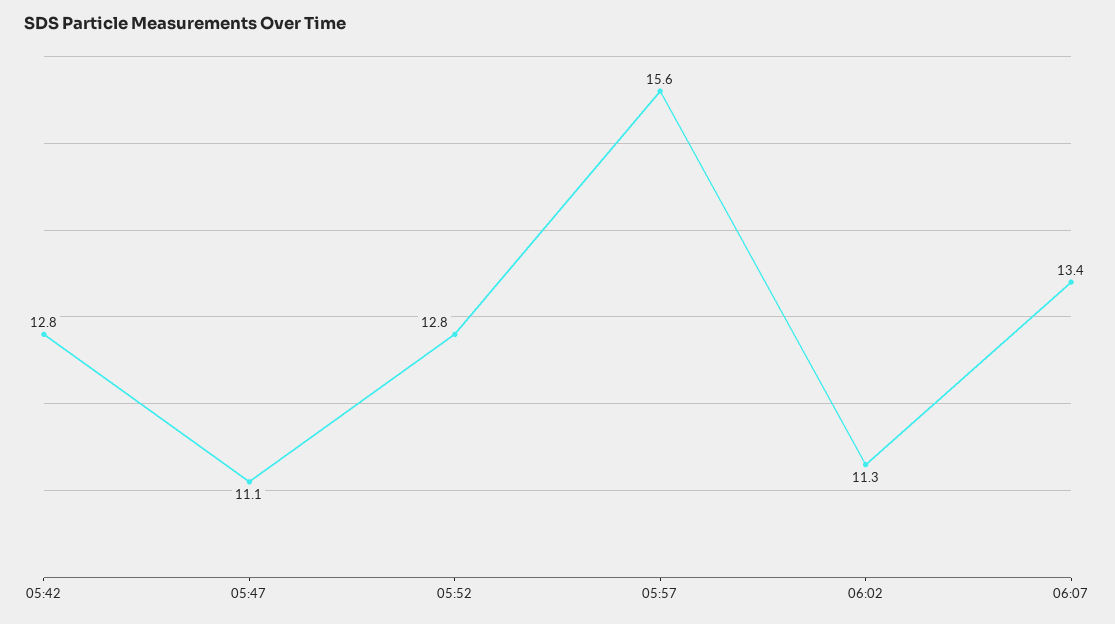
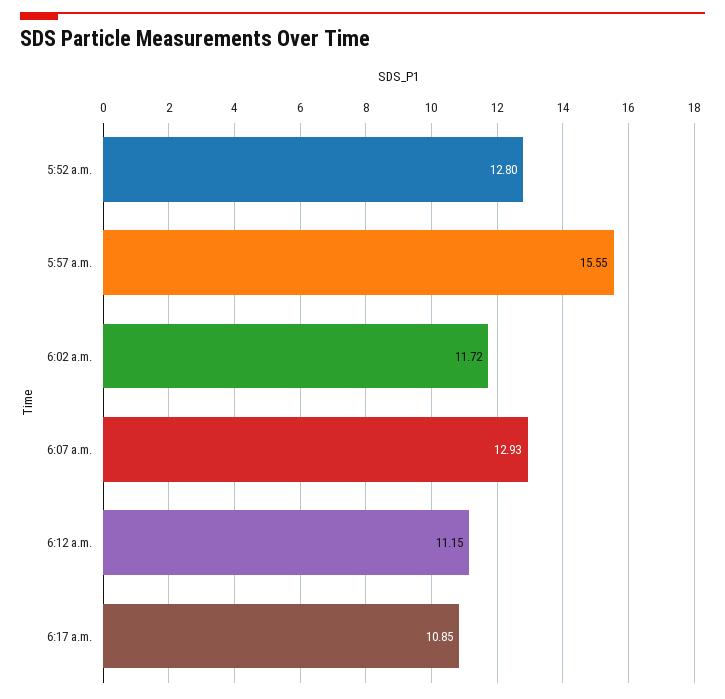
05:42: 12.8 -> none
05:47: 11.1 -> none
06:02: 11.3 -> 11.72
06:07: 13.4 -> 12.93
6:12 a.m.: none -> 11.15
6:17 a.m.: none -> 10.85

